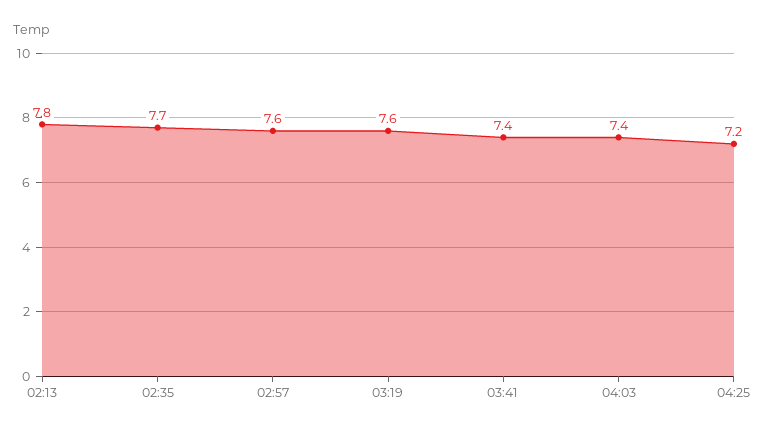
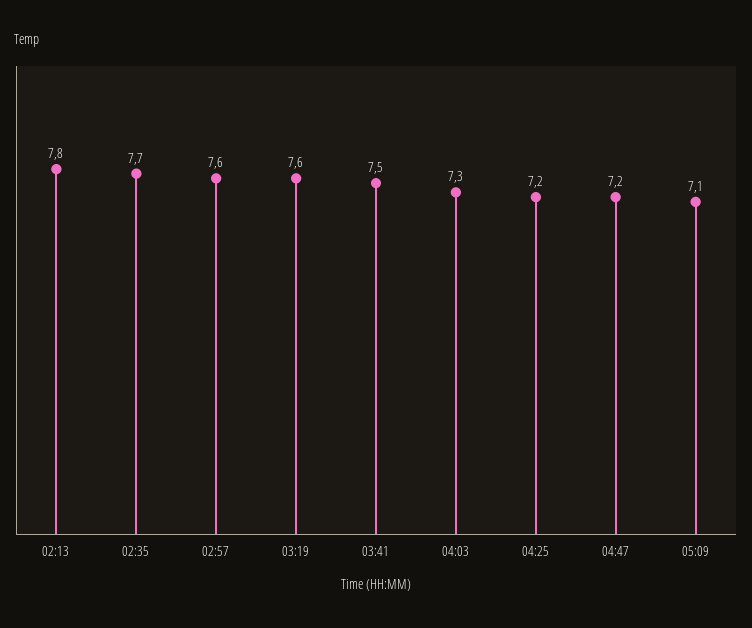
03:41: 7.4 -> 7.5
04:03: 7.4 -> 7.3
04:47: none -> 7.2
05:09: none -> 7.1

